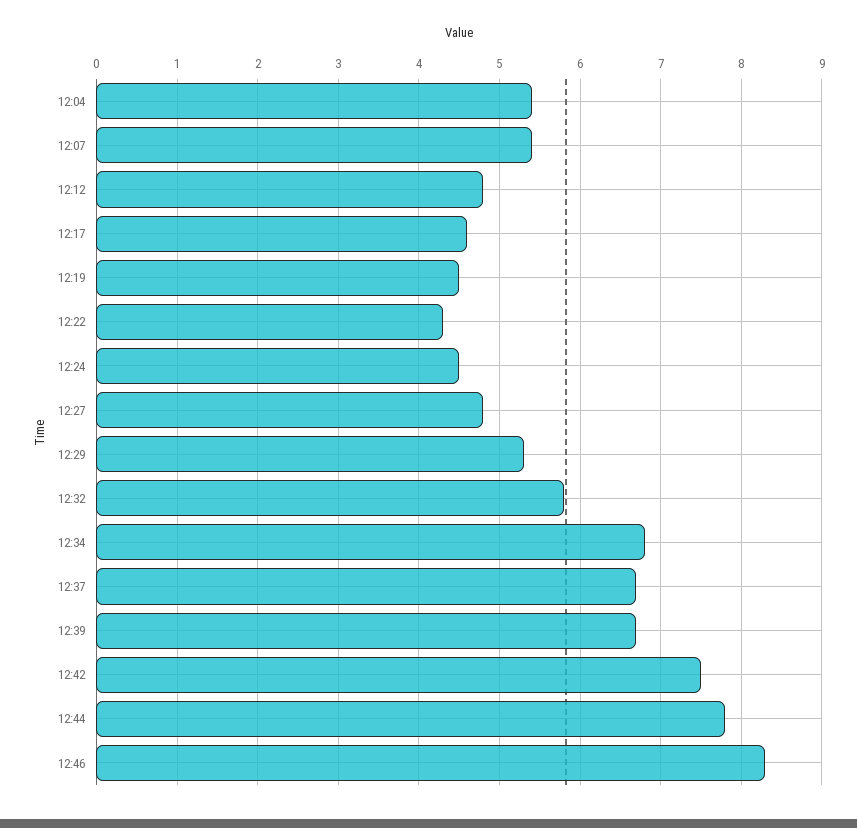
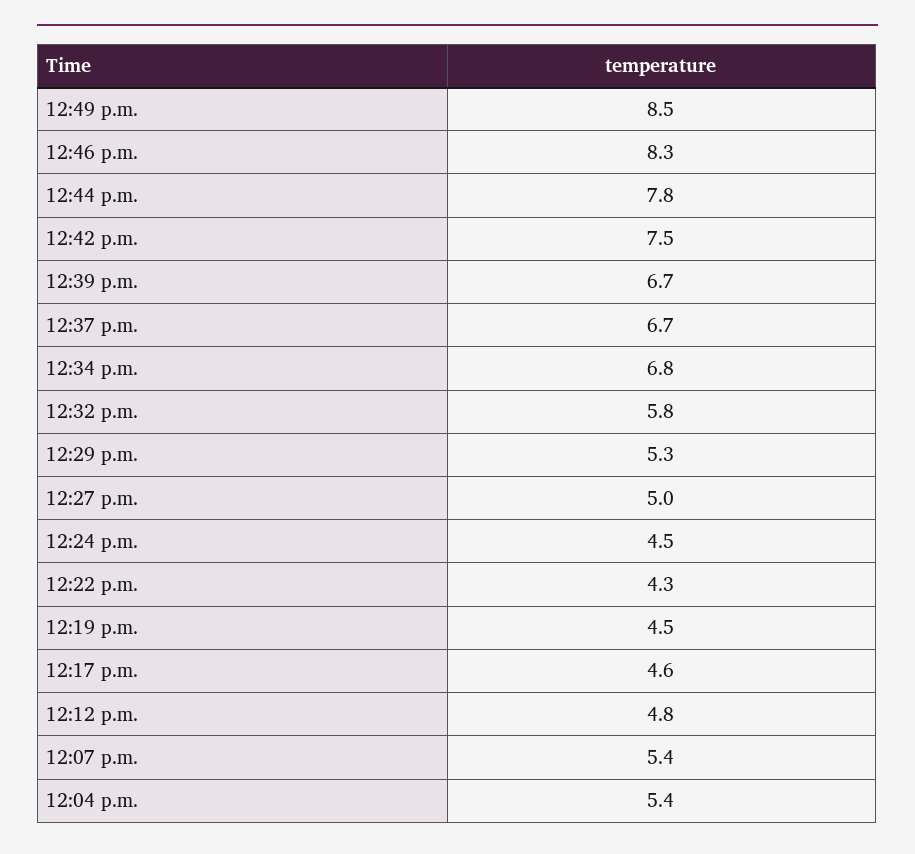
12:27: 4.8 -> 5
12:49 p.m.: none -> 8.5

